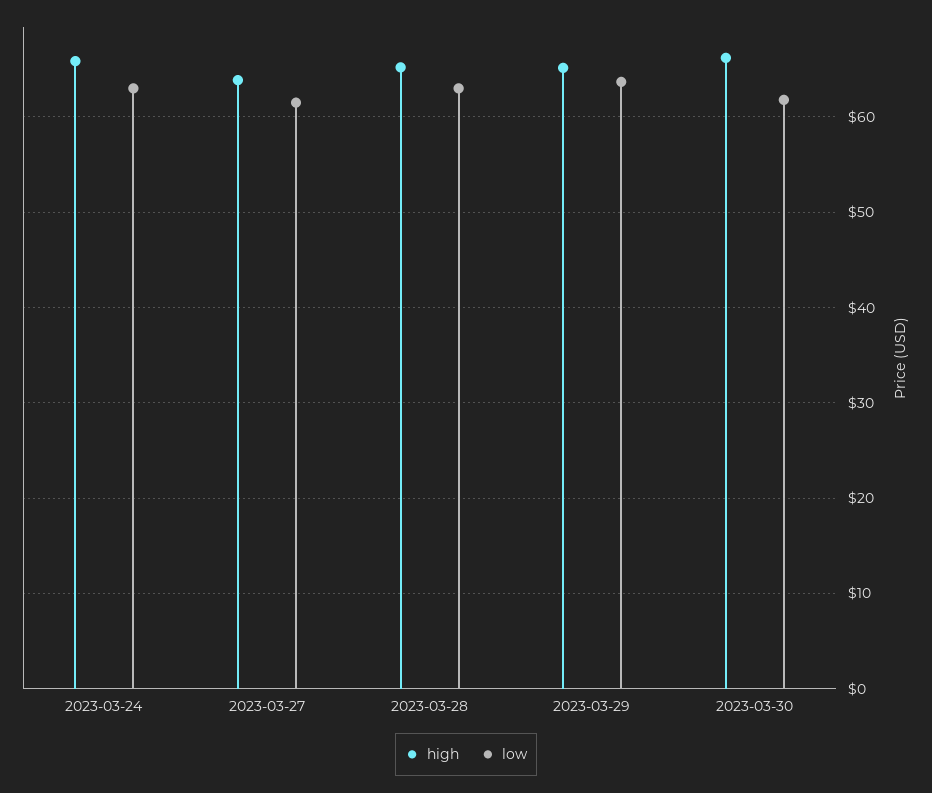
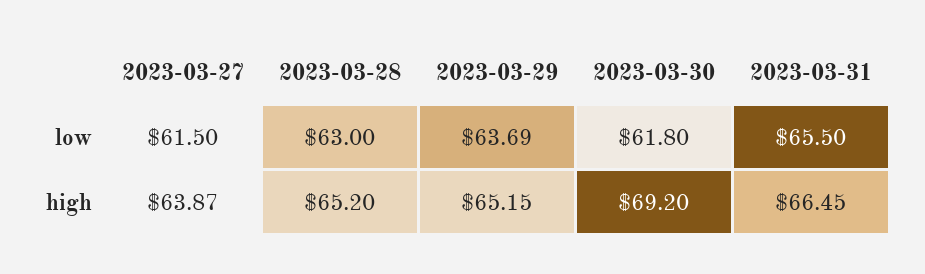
high, 2023-03-24: 66 -> none
low, 2023-03-24: 63 -> none
high, 2023-03-30: 66 -> 69.2
low, 2023-03-31: none -> 65.5
high, 2023-03-31: none -> 66.45

